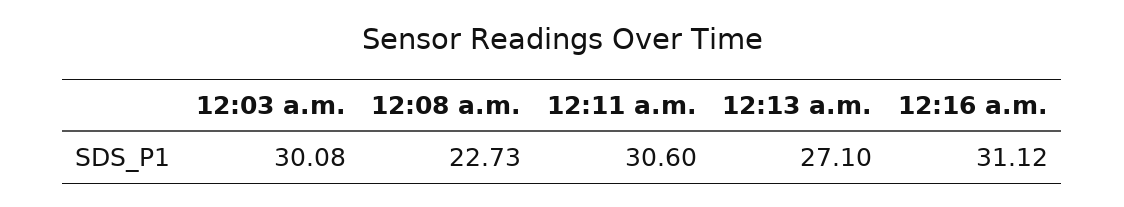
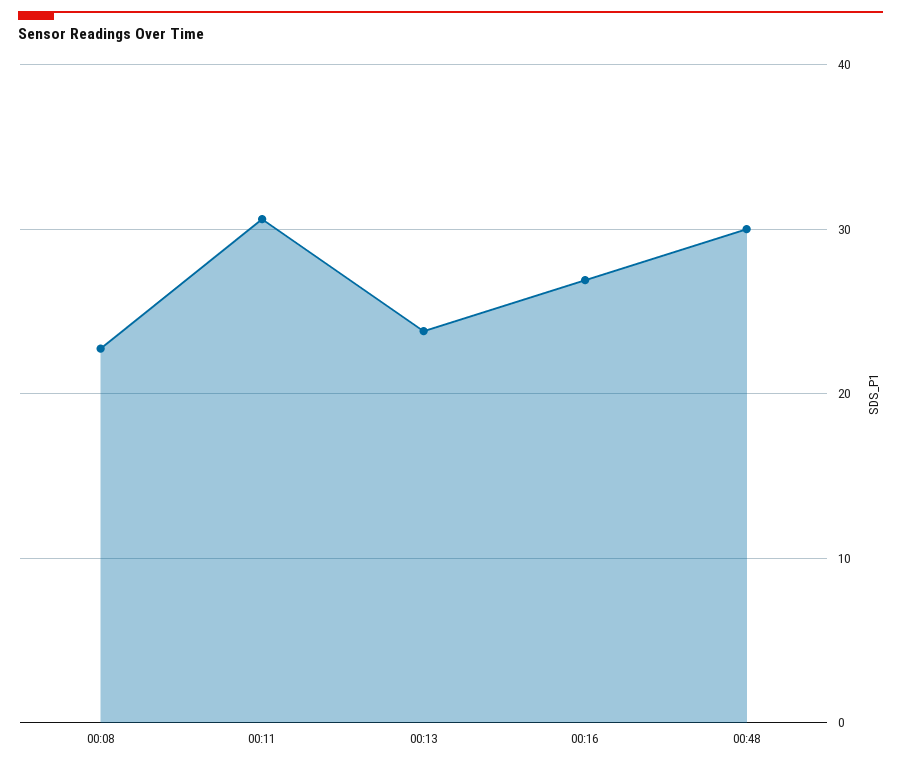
12:03 a.m.: 30.08 -> none
12:13 a.m.: 27.1 -> 24
12:16 a.m.: 31.12 -> 27
00:48: none -> 30

